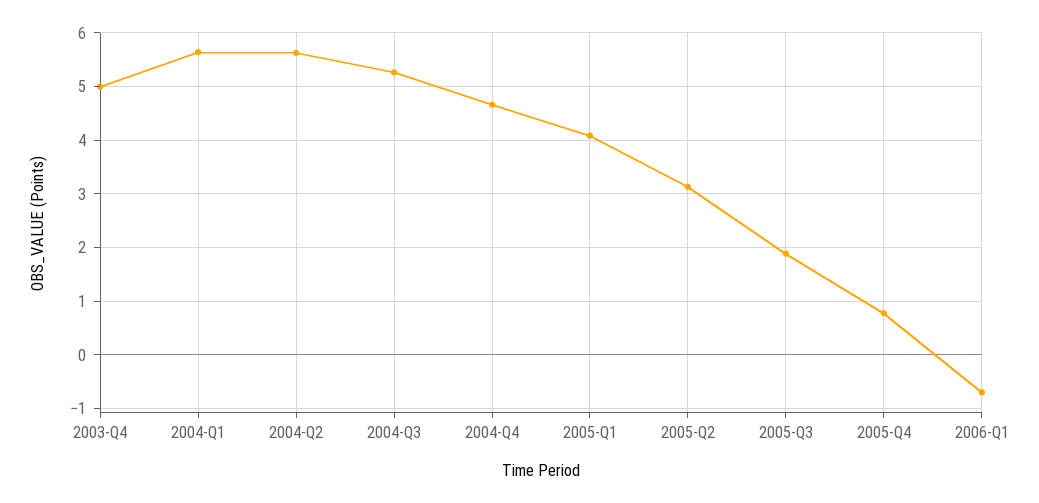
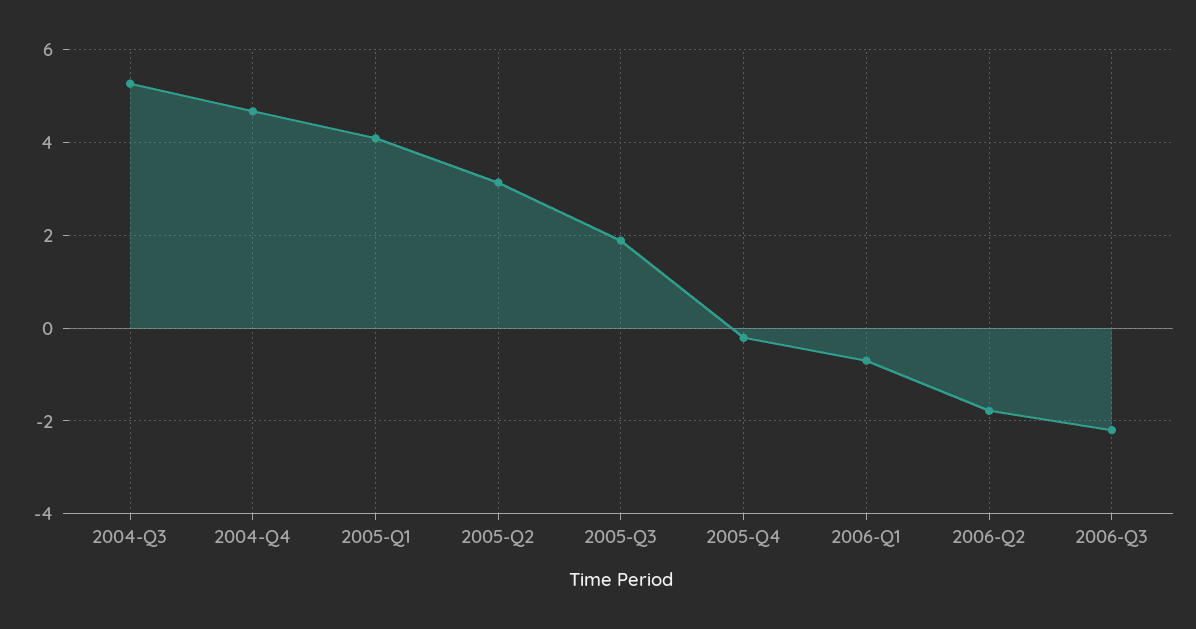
2003-Q4: 5 -> none
2004-Q1: 5.6 -> none
2004-Q2: 5.6 -> none
2005-Q4: 0.8 -> -0.2
2006-Q2: none -> -1.8
2006-Q3: none -> -2.2

